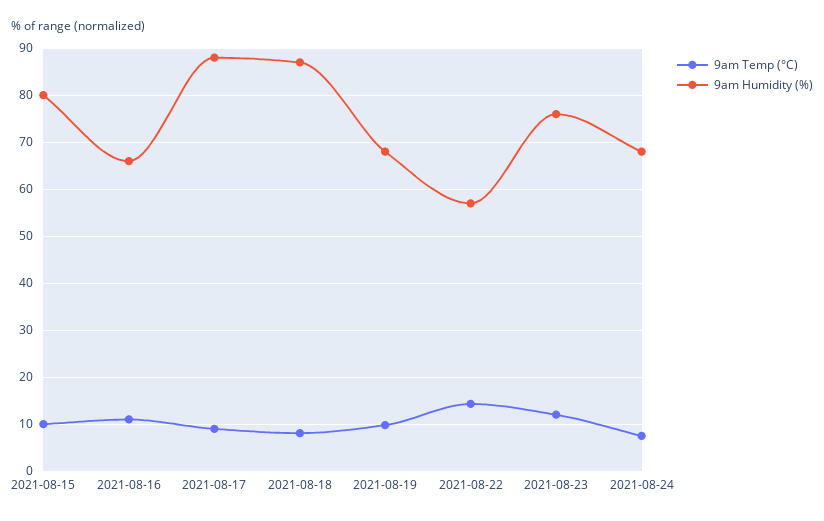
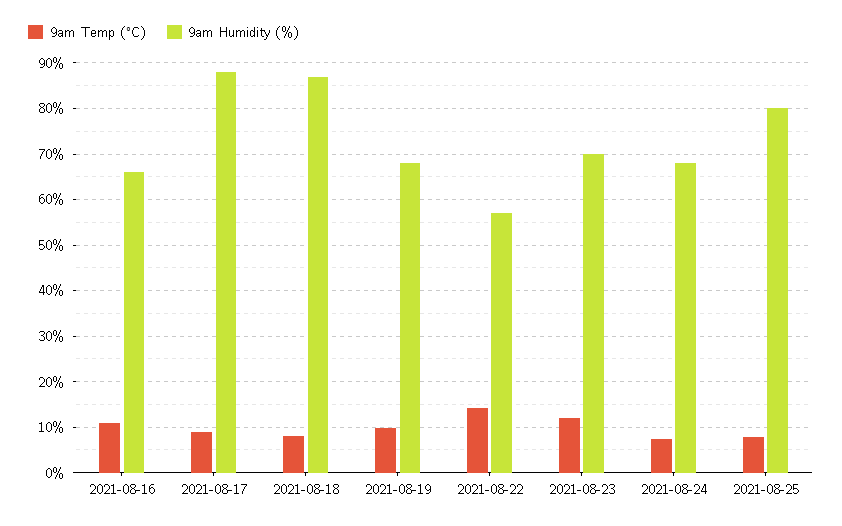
9am Temp (°C), 2021-08-15: 10 -> none
9am Humidity (%), 2021-08-15: 80 -> none
9am Humidity (%), 2021-08-23: 76 -> 70
9am Temp (°C), 2021-08-25: none -> 8
9am Humidity (%), 2021-08-25: none -> 80

